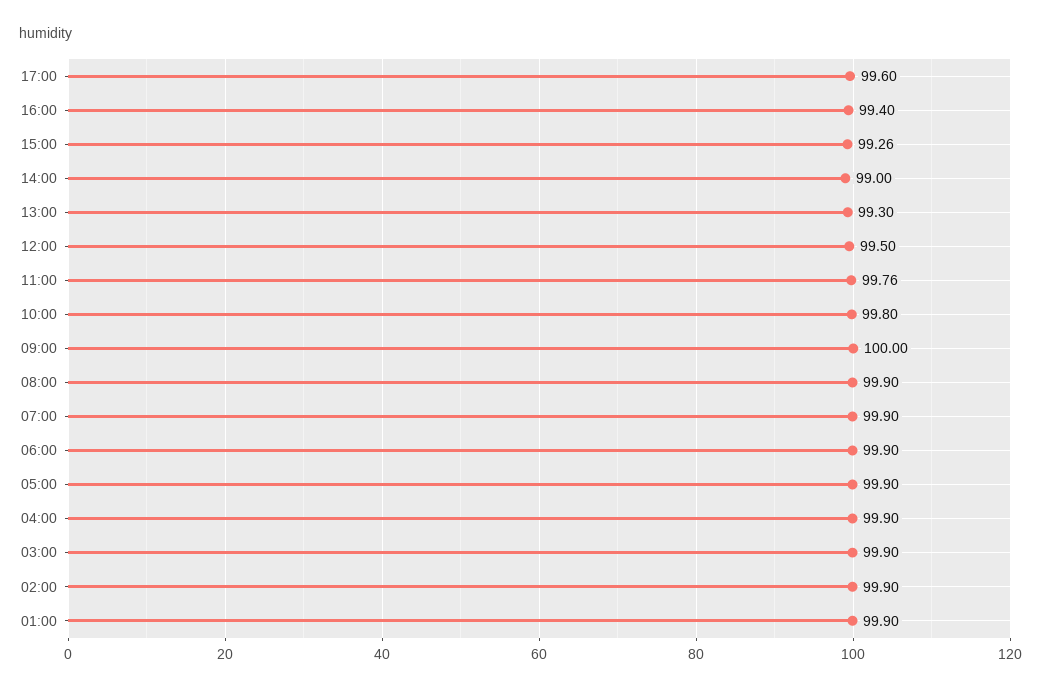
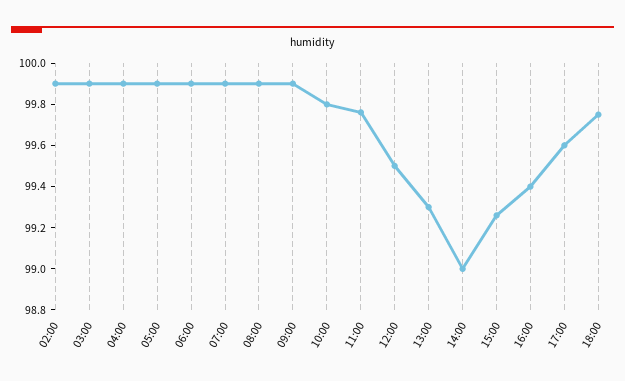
09:00: 100 -> 99.9
01:00: 99.9 -> none
18:00: none -> 99.75

